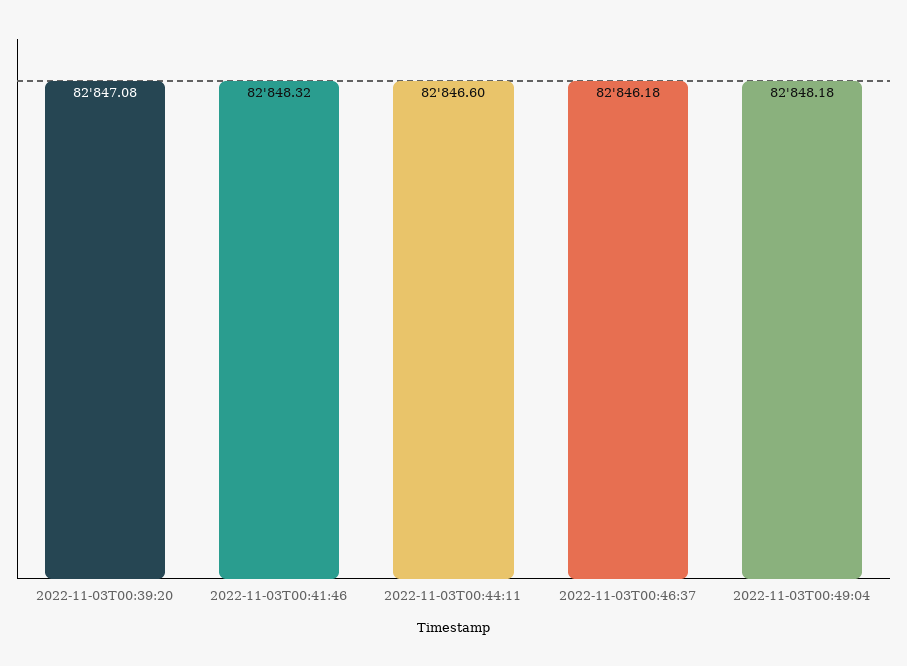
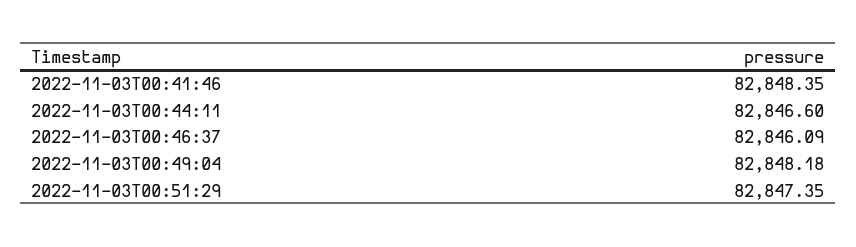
2022-11-03T00:39:20: 82847.08 -> none
2022-11-03T00:41:46: 82848.32 -> 82848.35
2022-11-03T00:46:37: 82846.18 -> 82846.09
2022-11-03T00:51:29: none -> 82847.35

